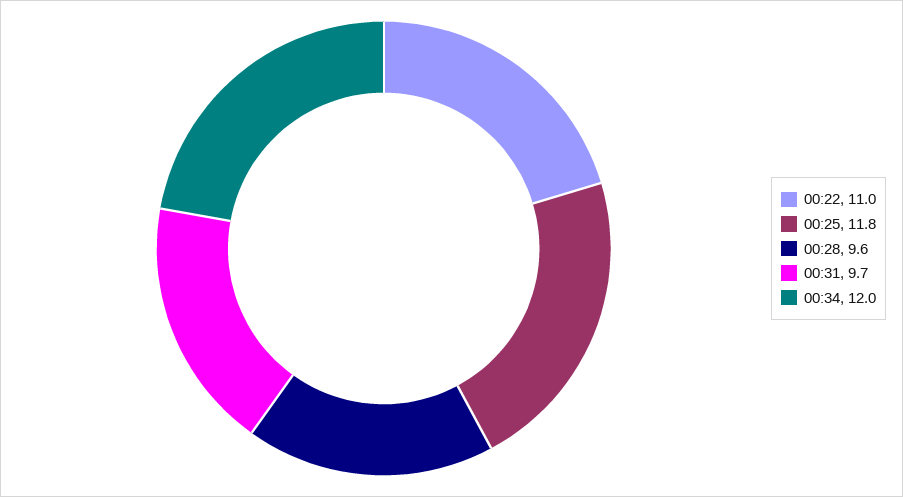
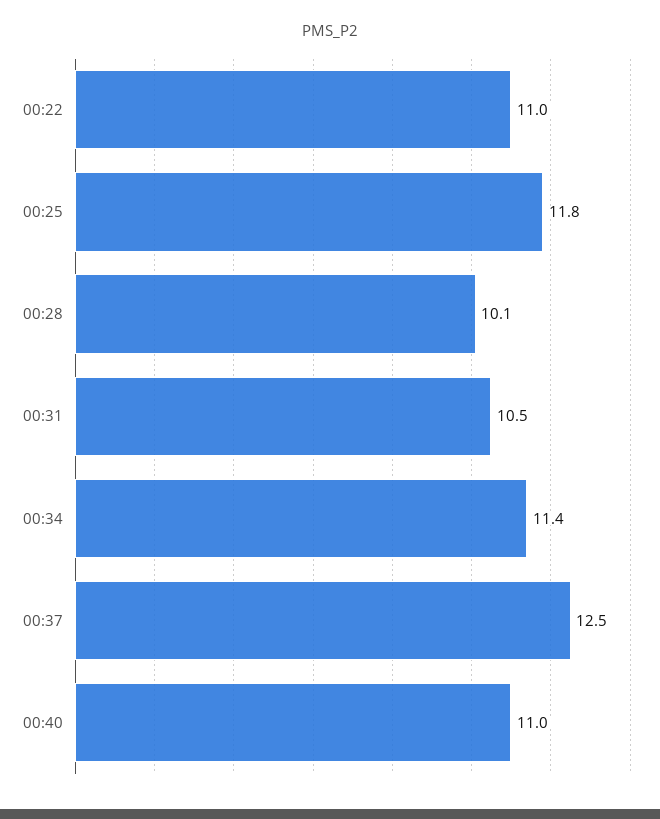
00:28: 9.6 -> 10.1
00:31: 9.7 -> 10.5
00:34: 12 -> 11.4
00:37: none -> 12.5
00:40: none -> 11

